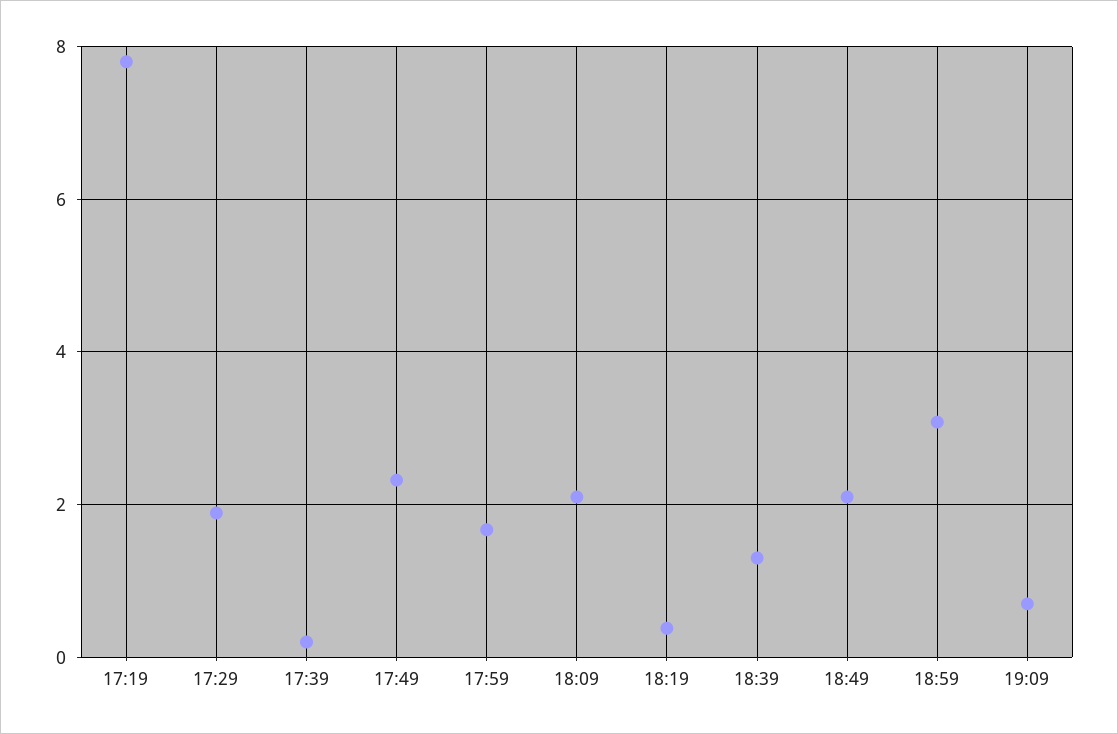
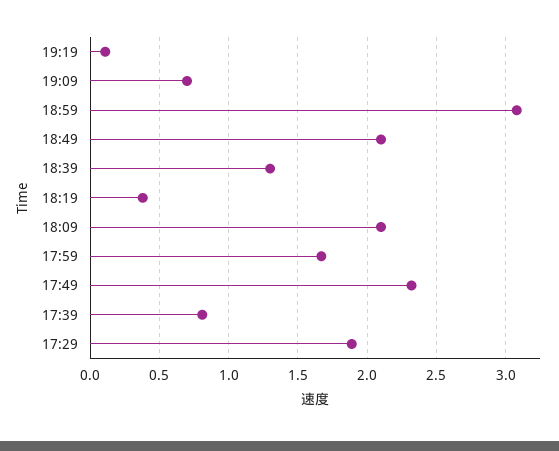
17:19: 7.8 -> none
17:39: 0.2 -> 0.8
19:19: none -> 0.1

